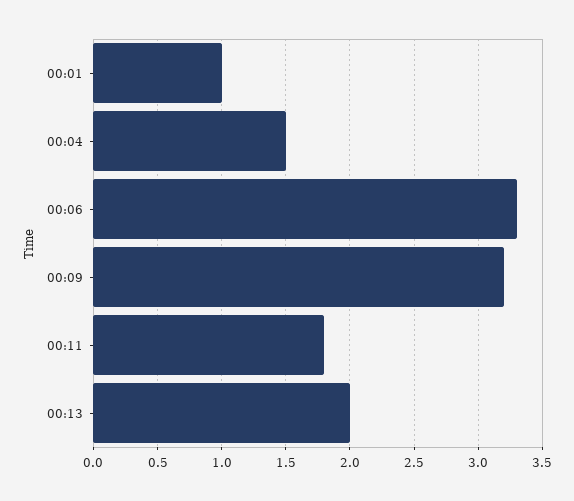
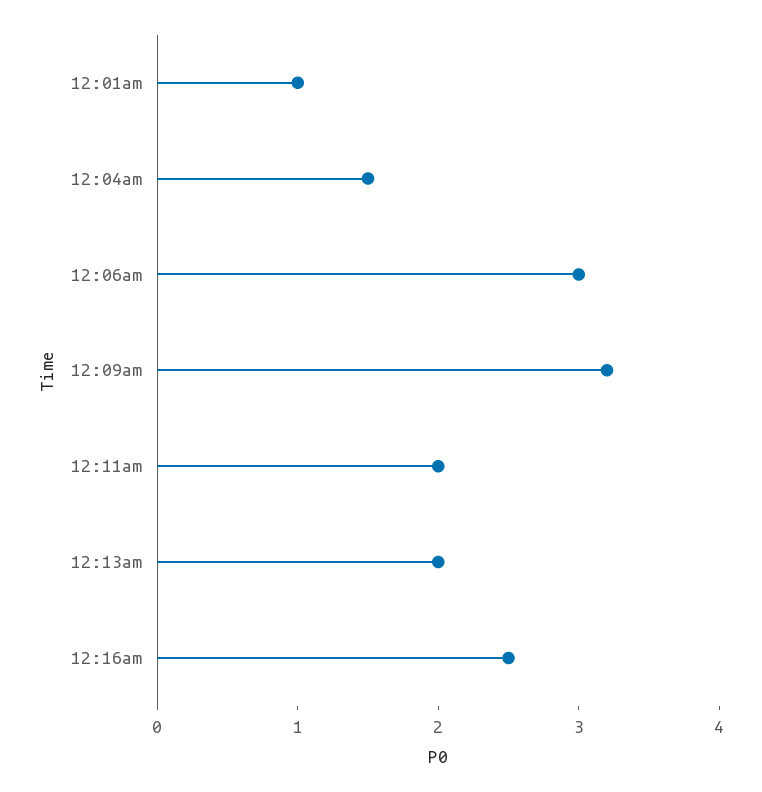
00:06: 3.3 -> 3
00:11: 1.8 -> 2
12:16am: none -> 2.5

